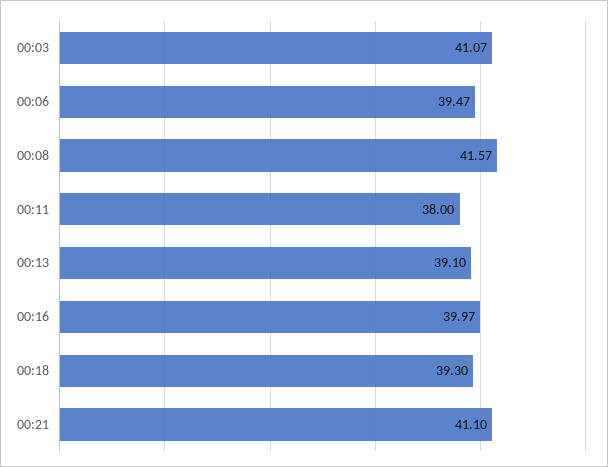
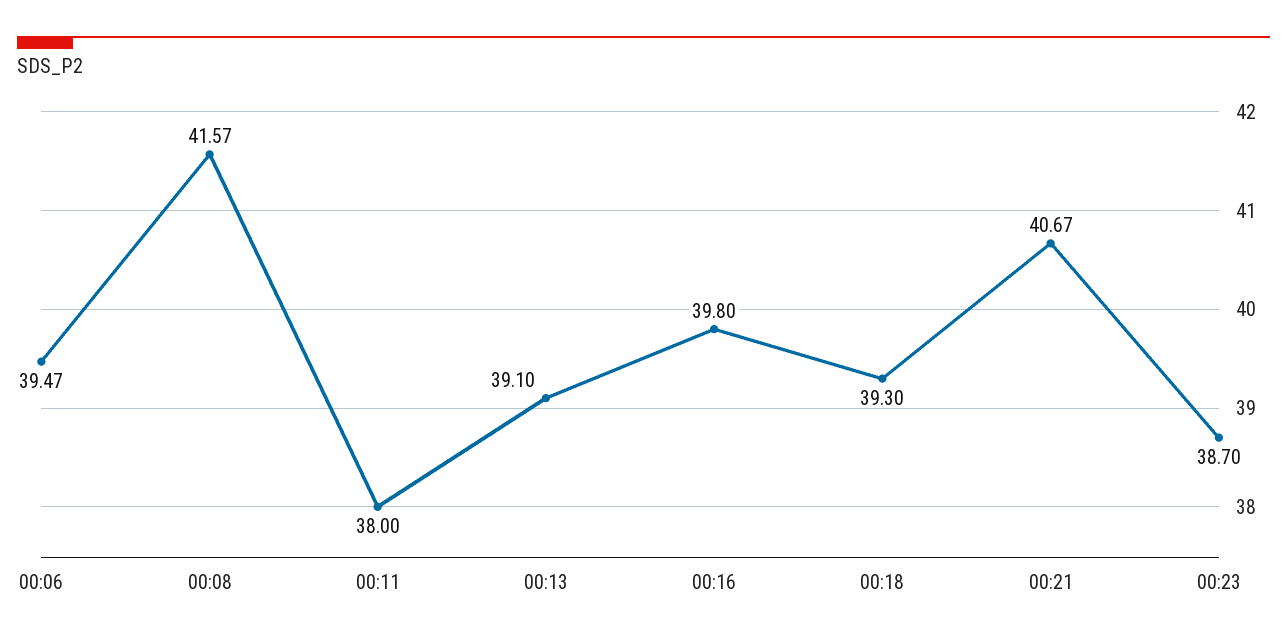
00:03: 41.07 -> none
00:16: 39.97 -> 39.8
00:21: 41.1 -> 40.67
00:23: none -> 38.7

